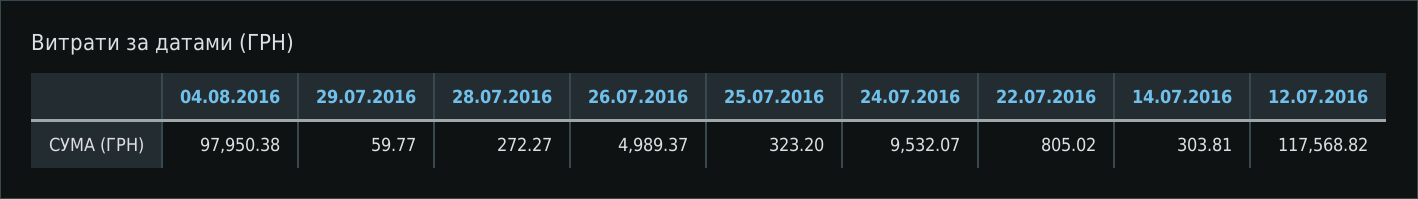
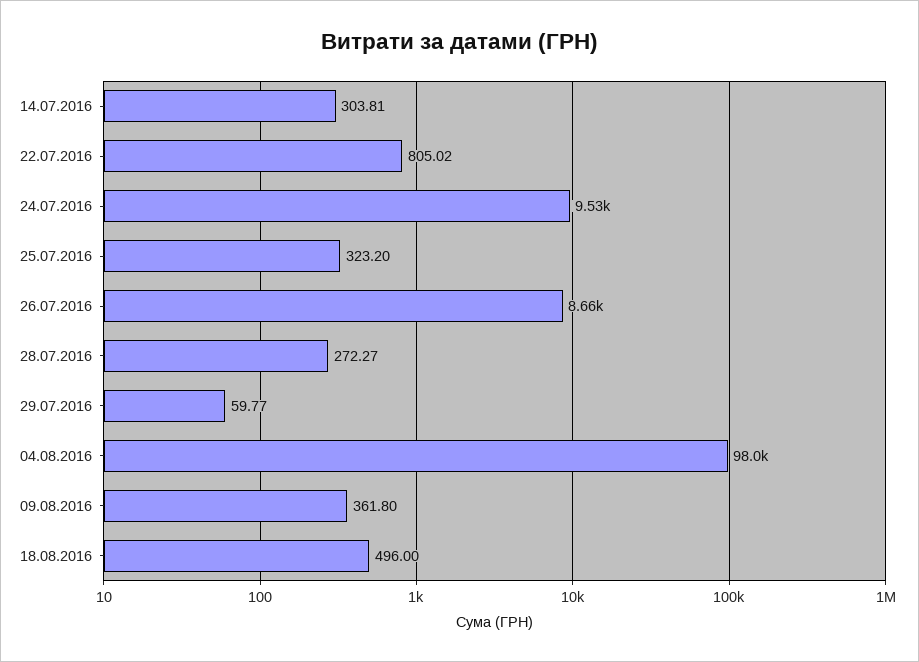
26.07.2016: 4989.37 -> 8660
12.07.2016: 117568.82 -> none
09.08.2016: none -> 361.8
18.08.2016: none -> 496

